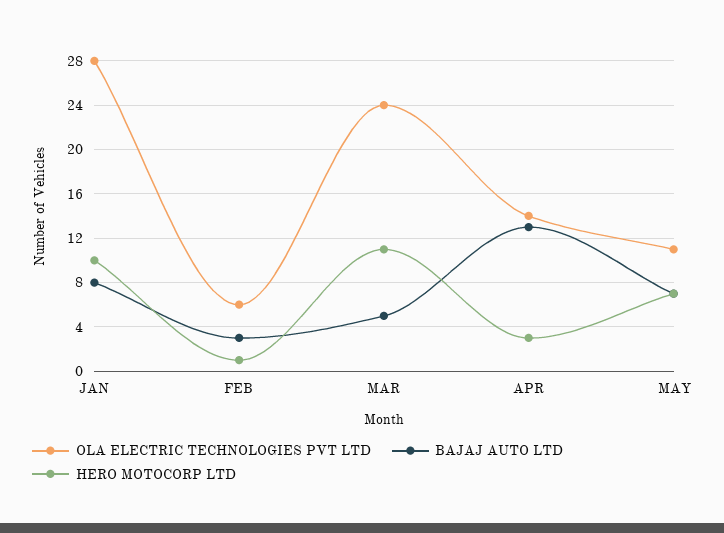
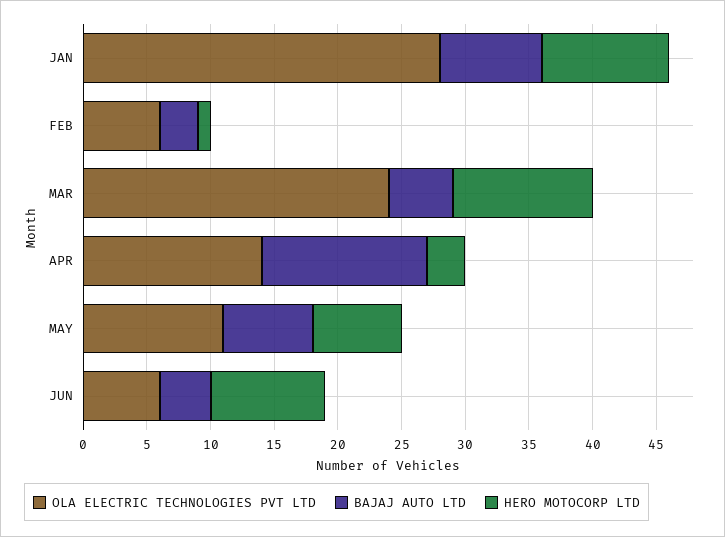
OLA ELECTRIC TECHNOLOGIES PVT LTD, JUN: none -> 6
BAJAJ AUTO LTD, JUN: none -> 4
HERO MOTOCORP LTD, JUN: none -> 9

